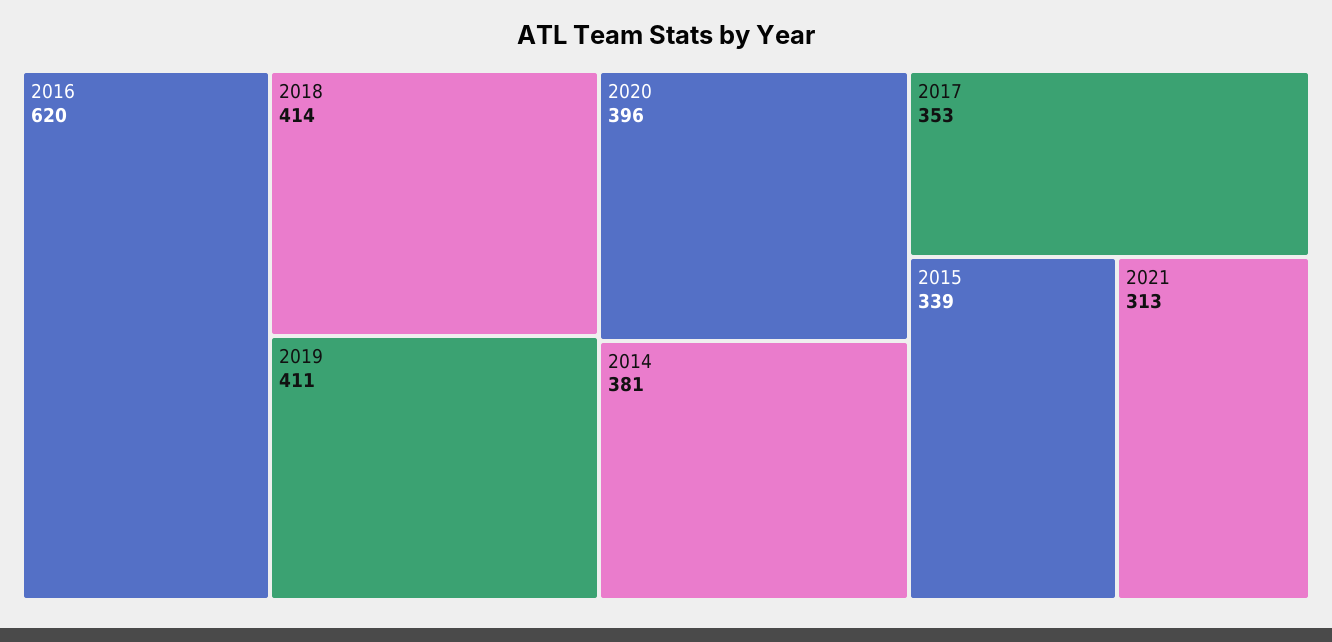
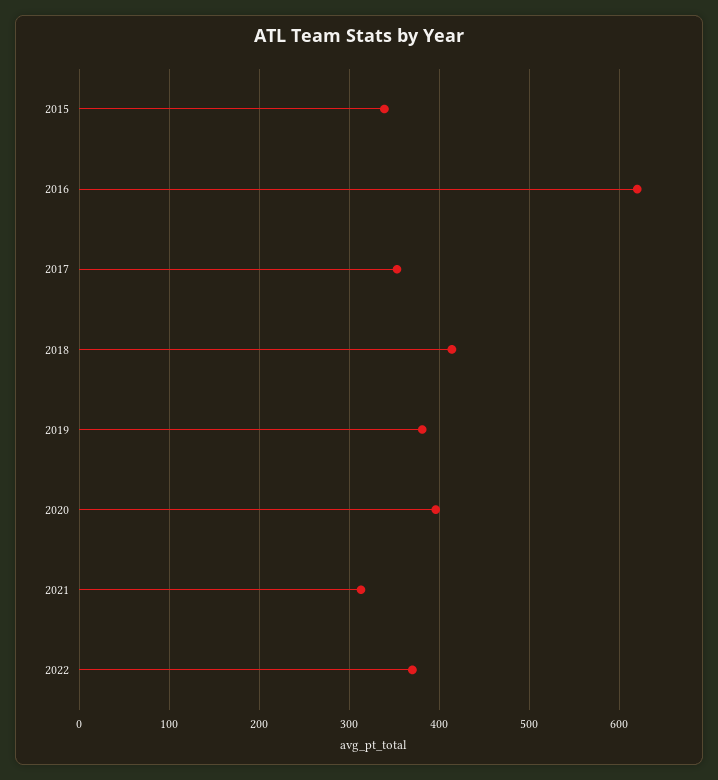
2019: 411 -> 380
2014: 381 -> none
2022: none -> 370

